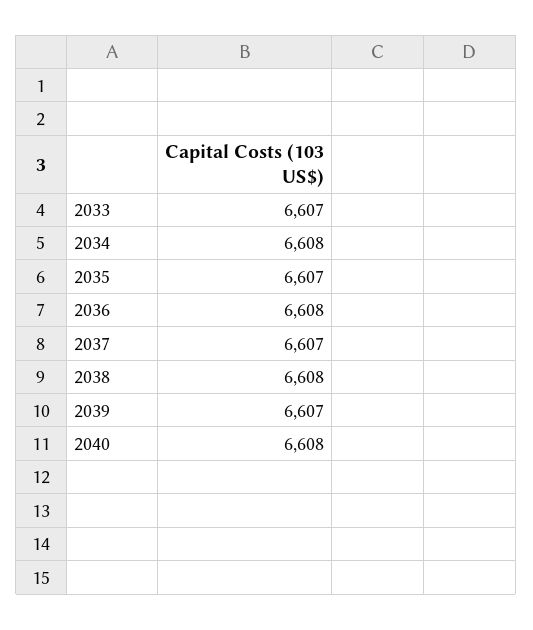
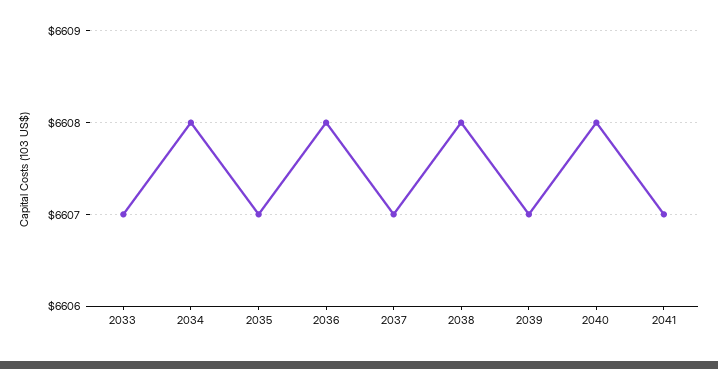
2041: none -> 6607

